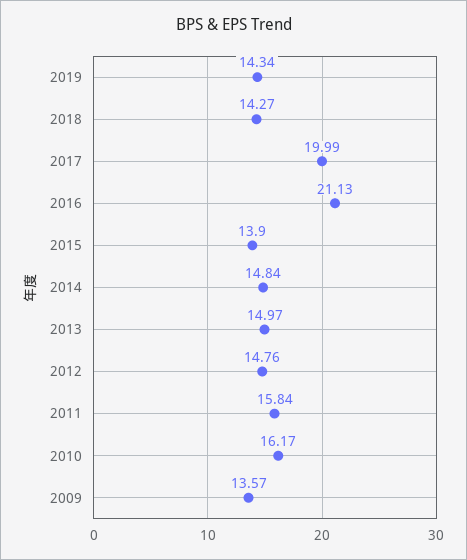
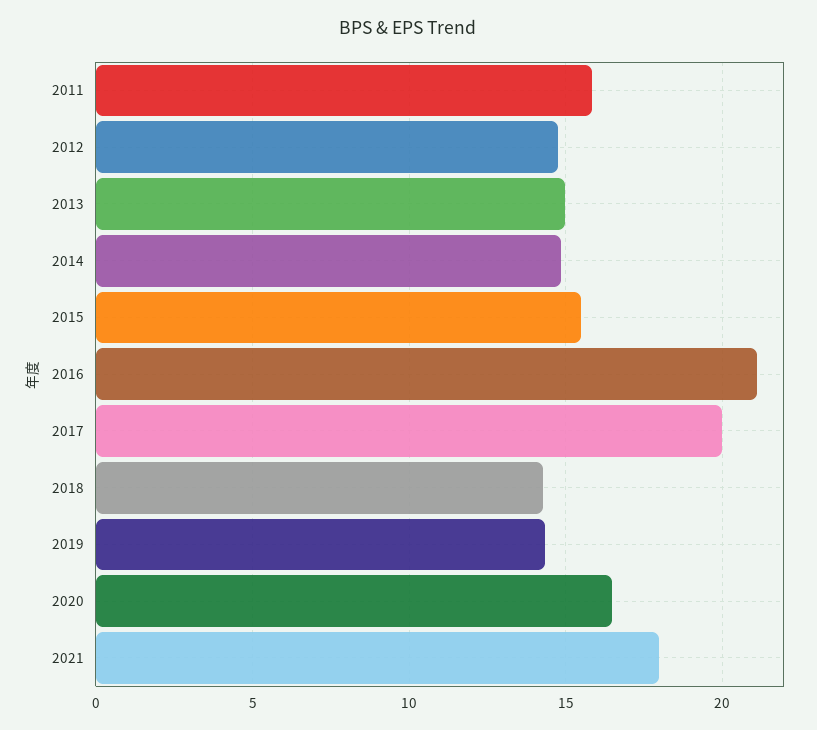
2015: 13.9 -> 15.5
2010: 16.17 -> none
2009: 13.57 -> none
2020: none -> 16.5
2021: none -> 18

